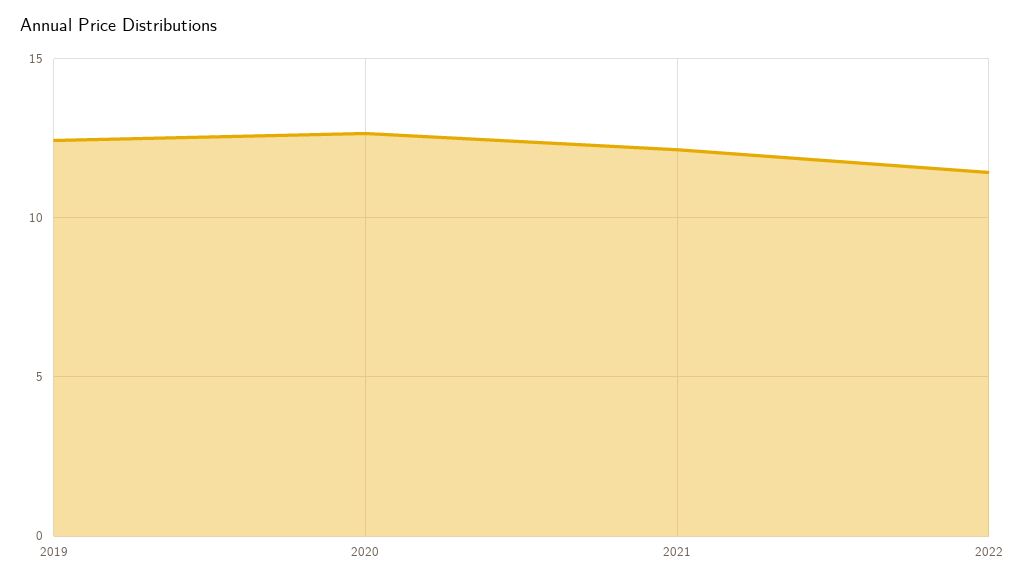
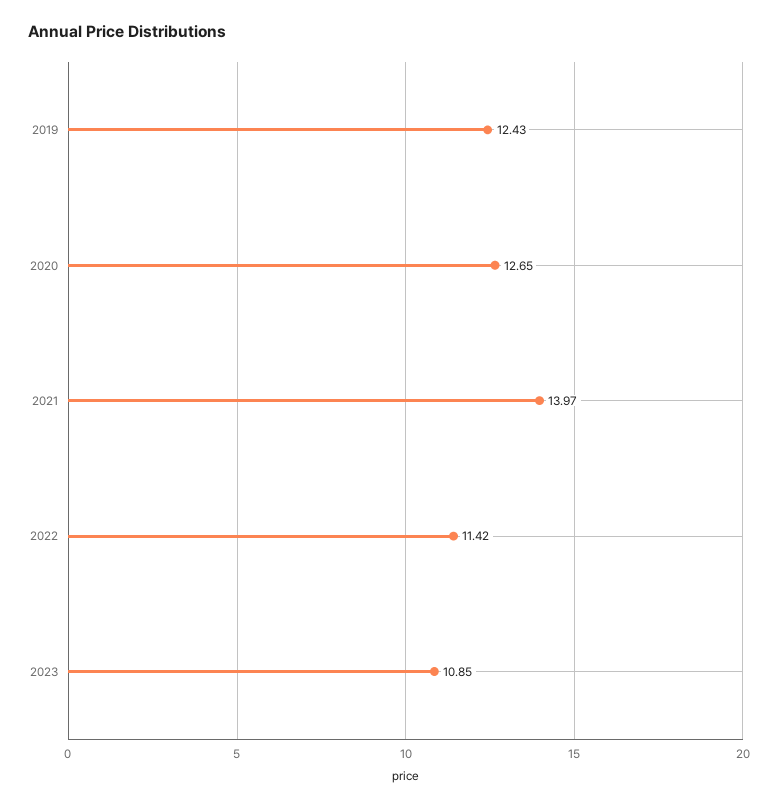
2021: 12 -> 13.97
2023: none -> 10.85

